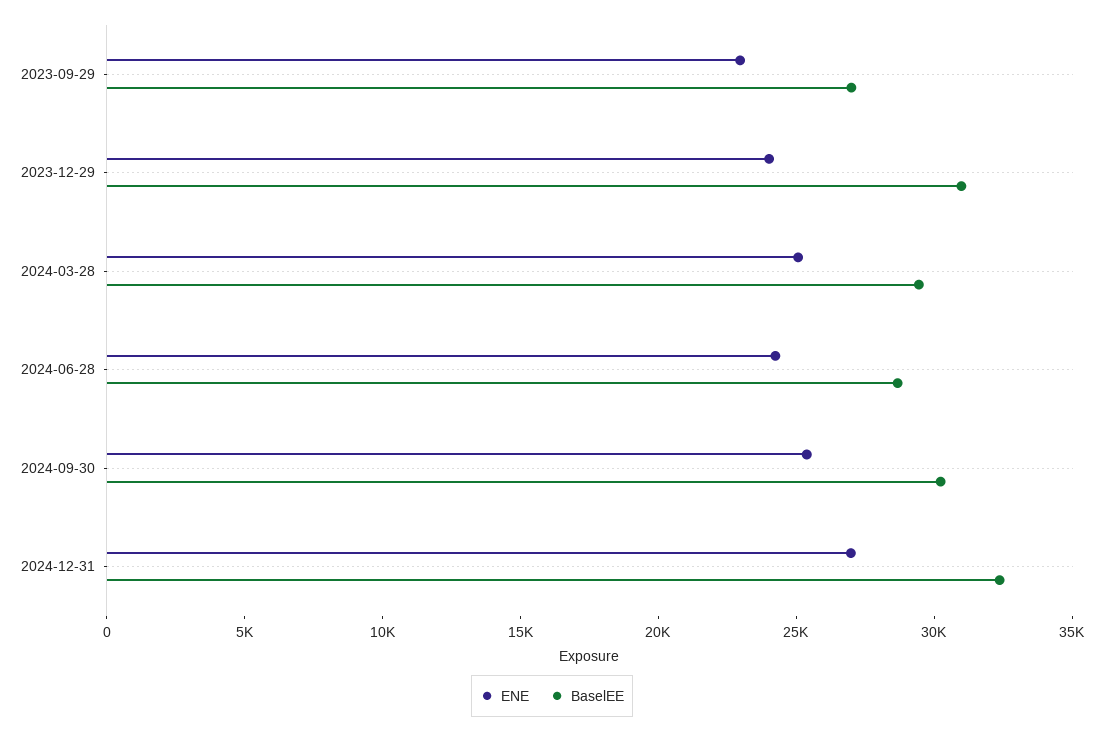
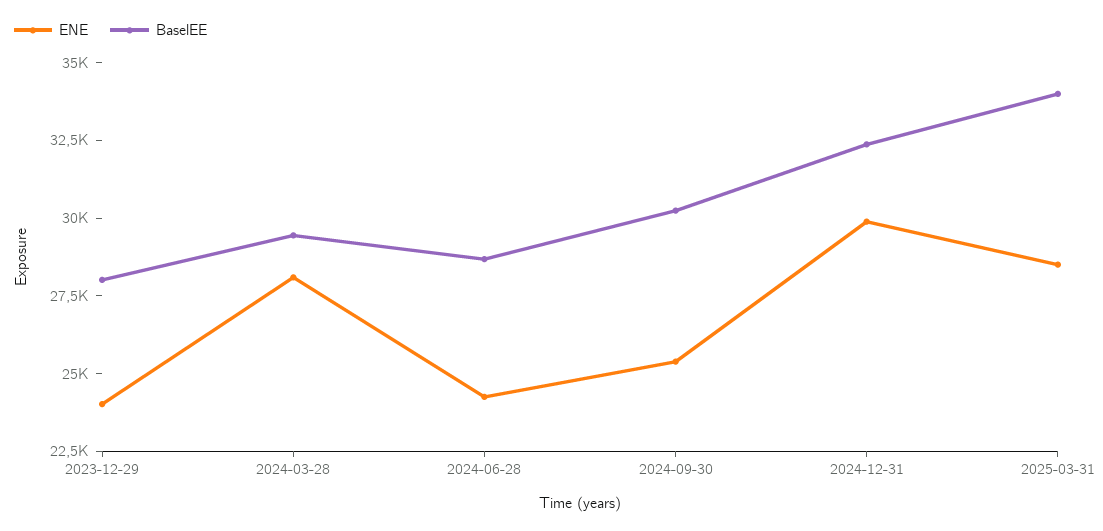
ENE, 2023-09-29: 23000 -> none
BaselEE, 2023-09-29: 27000 -> none
BaselEE, 2023-12-29: 31000 -> 28000
ENE, 2024-03-28: 25000 -> 28000
ENE, 2024-12-31: 27000 -> 30000
ENE, 2025-03-31: none -> 28500
BaselEE, 2025-03-31: none -> 34000

